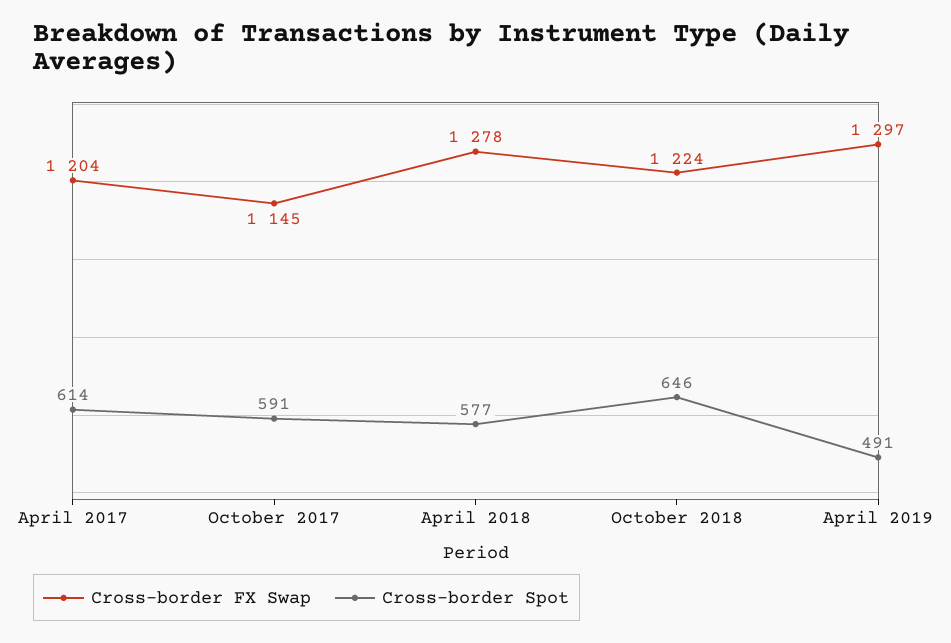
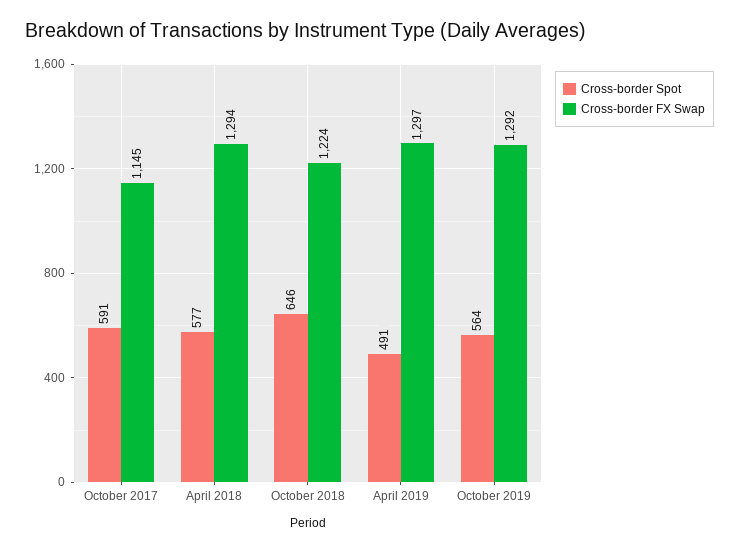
Cross-border FX Swap, April 2017: 1204 -> none
Cross-border Spot, April 2017: 614 -> none
Cross-border FX Swap, April 2018: 1278 -> 1294
Cross-border Spot, October 2019: none -> 564
Cross-border FX Swap, October 2019: none -> 1292

